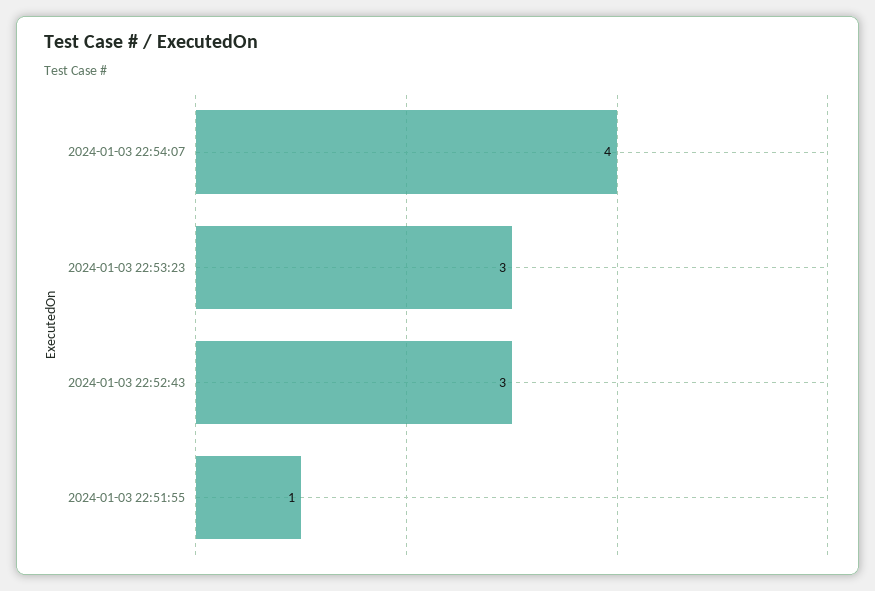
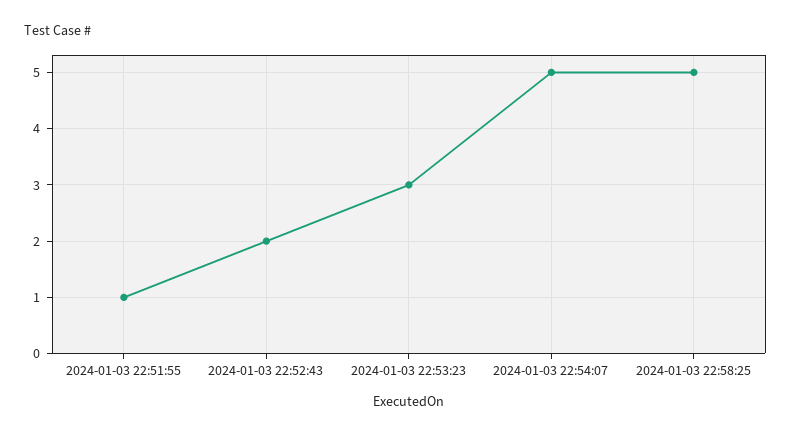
2024-01-03 22:54:07: 4 -> 5
2024-01-03 22:52:43: 3 -> 2
2024-01-03 22:58:25: none -> 5

